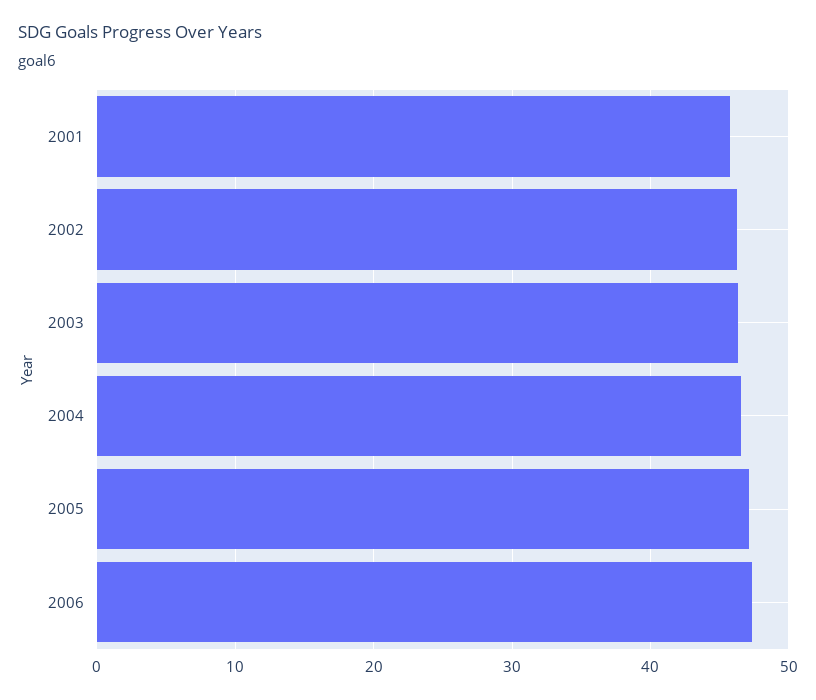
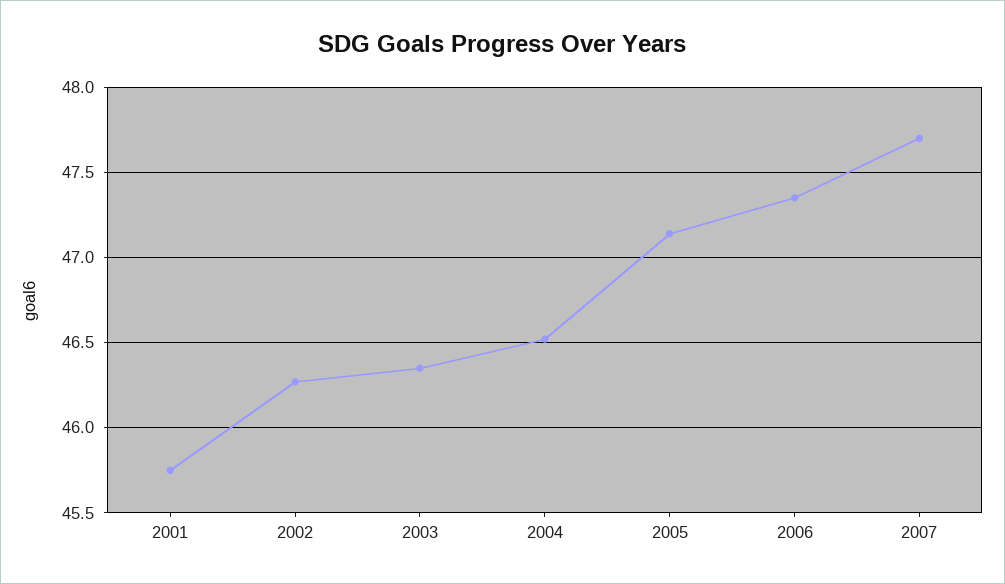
2007: none -> 47.7

